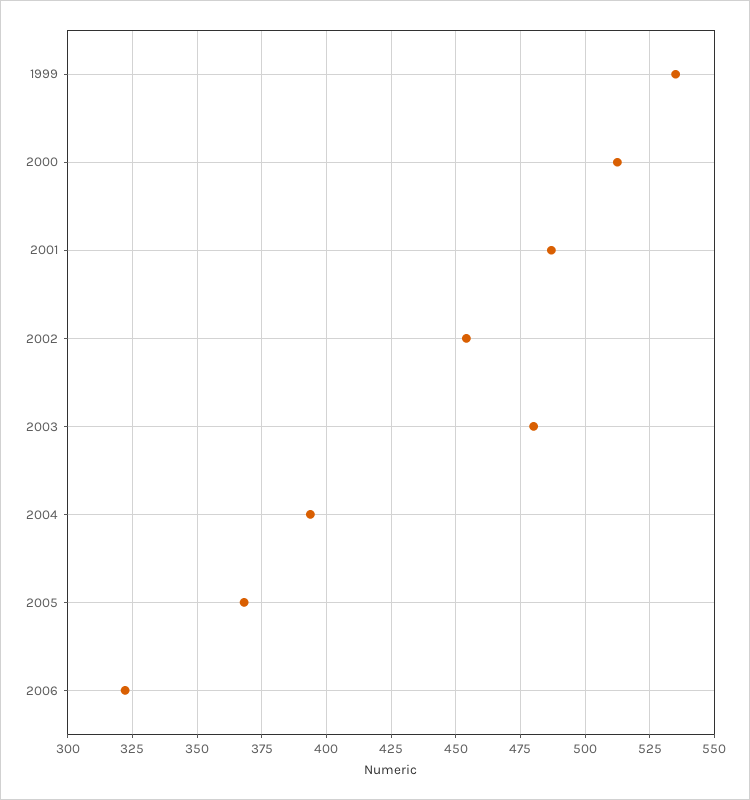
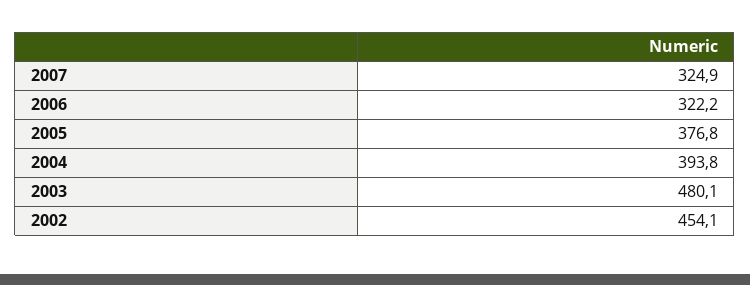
1999: 535 -> none
2000: 512.5 -> none
2001: 487.5 -> none
2005: 367.5 -> 376.8
2007: none -> 324.9

